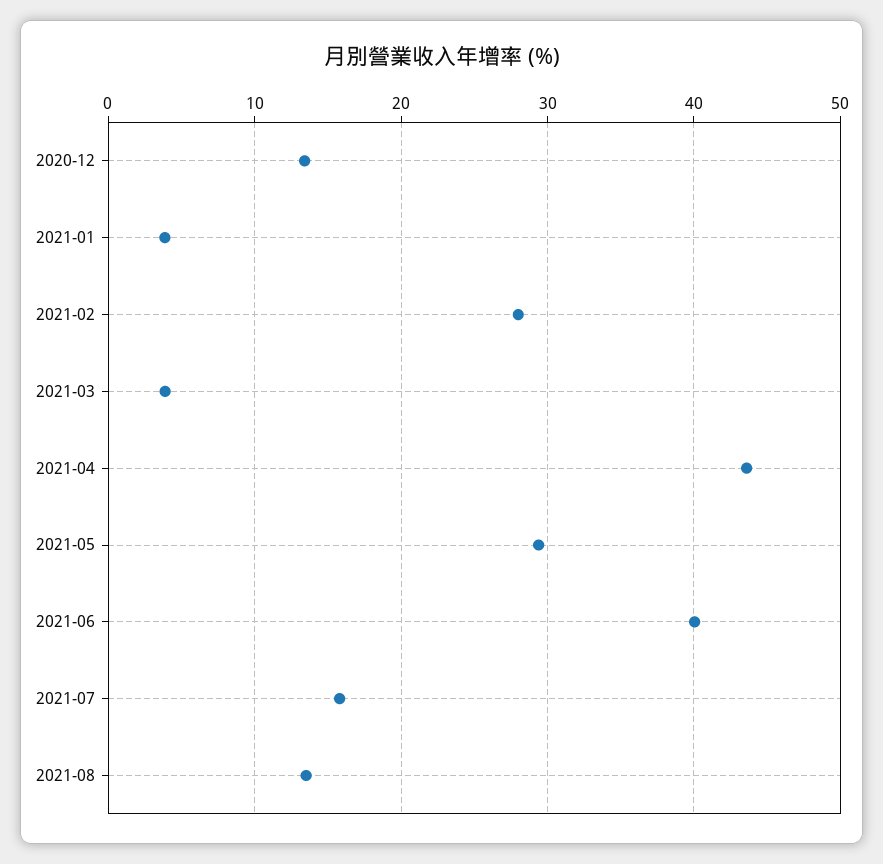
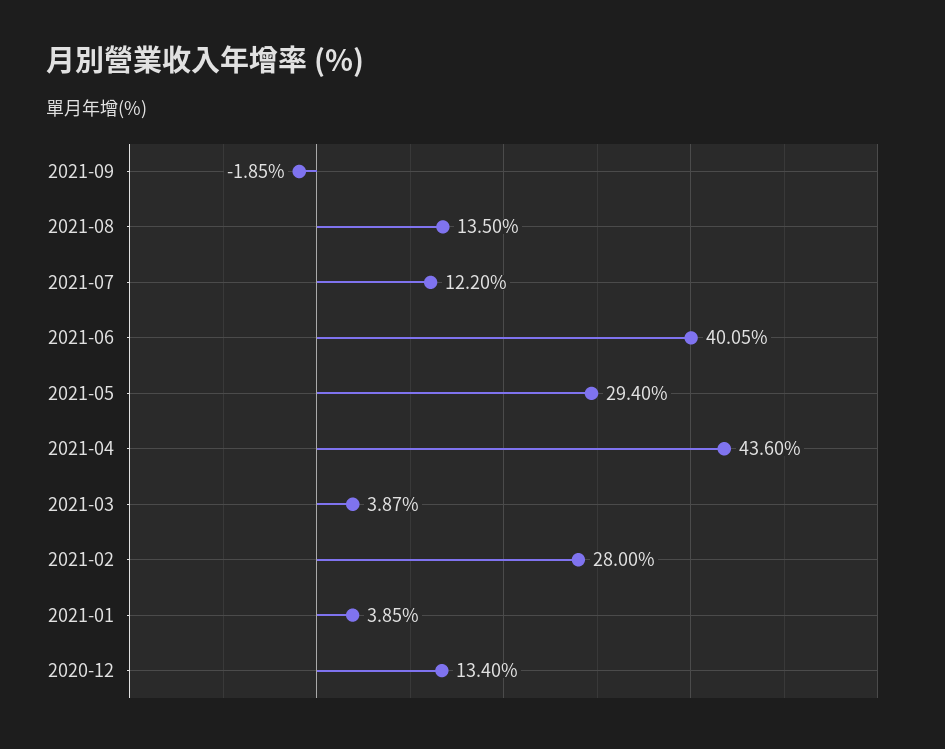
2021-07: 16 -> 12.2
2021-09: none -> -1.85

